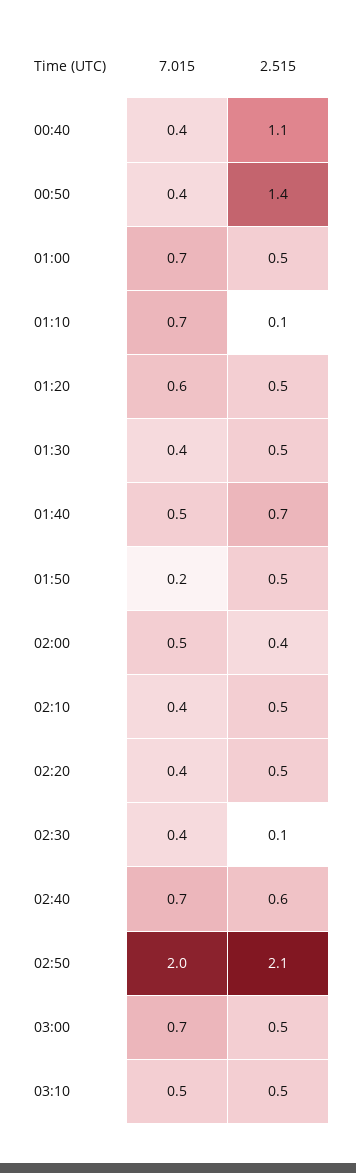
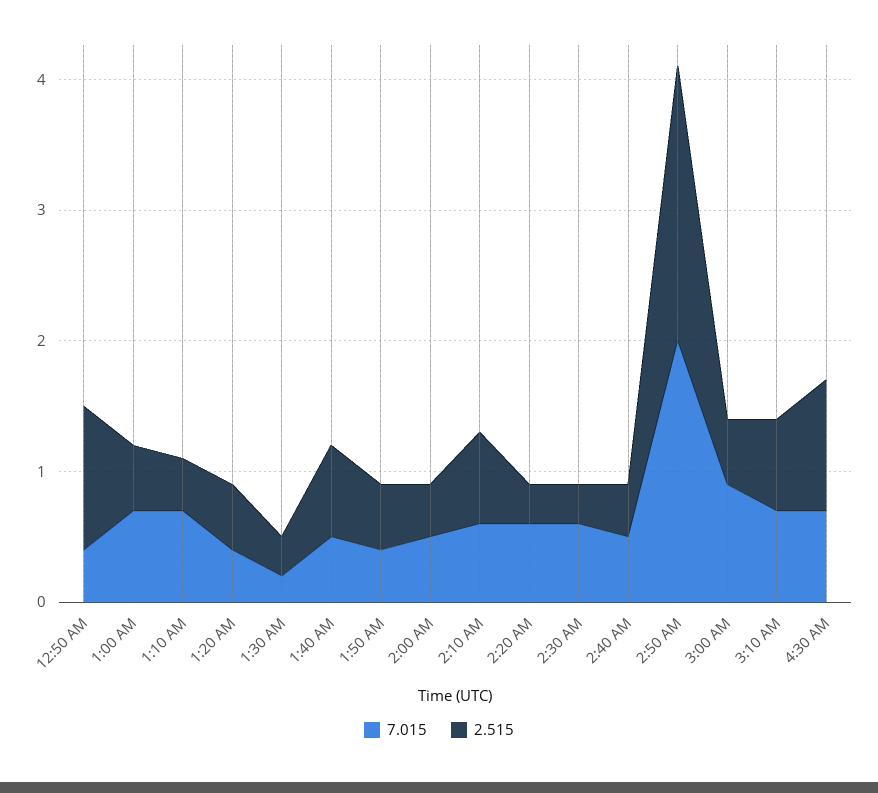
7.015, 00:40: 0.4 -> none
2.515, 00:40: 1.1 -> none
2.515, 00:50: 1.4 -> 1.1
2.515, 01:10: 0.1 -> 0.4
7.015, 01:20: 0.6 -> 0.4
7.015, 01:30: 0.4 -> 0.2
2.515, 01:30: 0.5 -> 0.3
7.015, 01:50: 0.2 -> 0.4
7.015, 02:10: 0.4 -> 0.6
2.515, 02:10: 0.5 -> 0.7
7.015, 02:20: 0.4 -> 0.6
2.515, 02:20: 0.5 -> 0.3
7.015, 02:30: 0.4 -> 0.6
2.515, 02:30: 0.1 -> 0.3
7.015, 02:40: 0.7 -> 0.5
2.515, 02:40: 0.6 -> 0.4
7.015, 03:00: 0.7 -> 0.9
7.015, 03:10: 0.5 -> 0.7
2.515, 03:10: 0.5 -> 0.7
7.015, 4:30 AM: none -> 0.7
2.515, 4:30 AM: none -> 1

